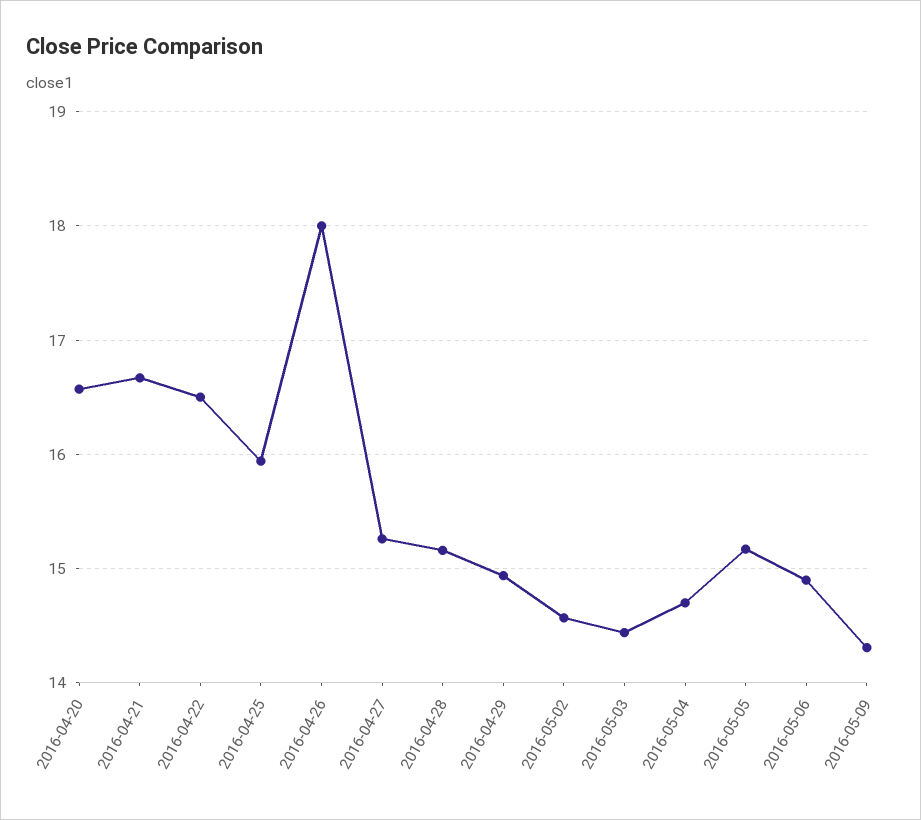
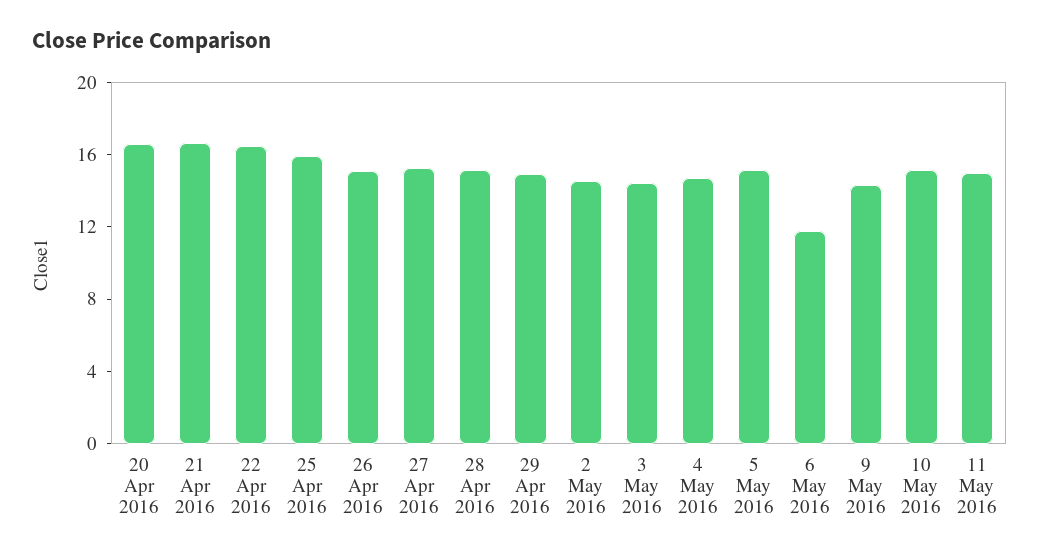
2016-04-26: 18 -> 15
2016-05-06: 14.9 -> 12
10 May 2016: none -> 15
11 May 2016: none -> 15

